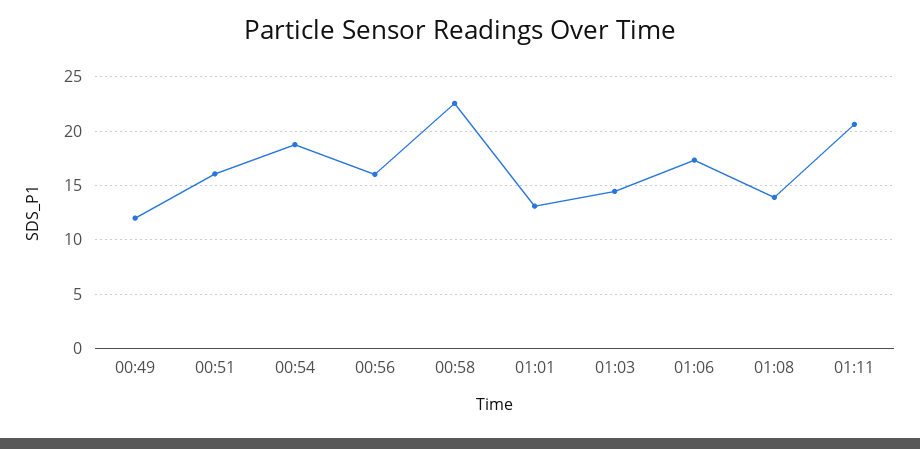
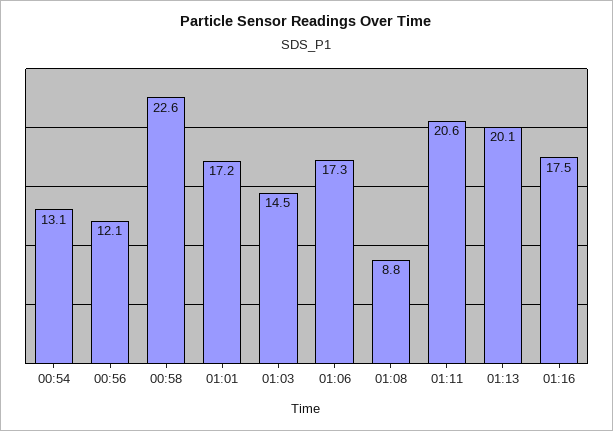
00:49: 12 -> none
00:51: 16 -> none
00:54: 19 -> 13.1
00:56: 16 -> 12.1
01:01: 13 -> 17.2
01:08: 14 -> 8.8
01:13: none -> 20.1
01:16: none -> 17.5

